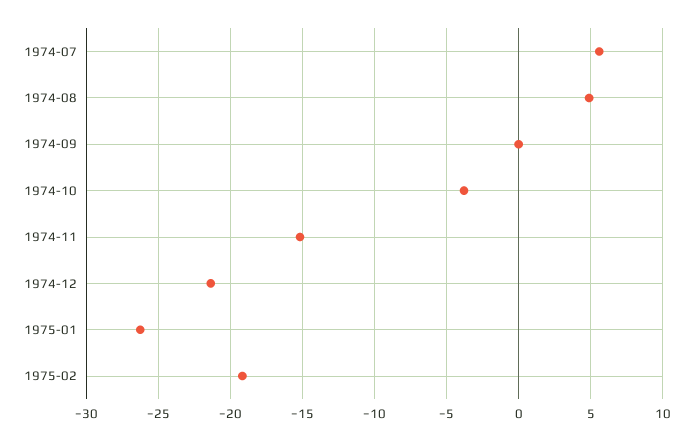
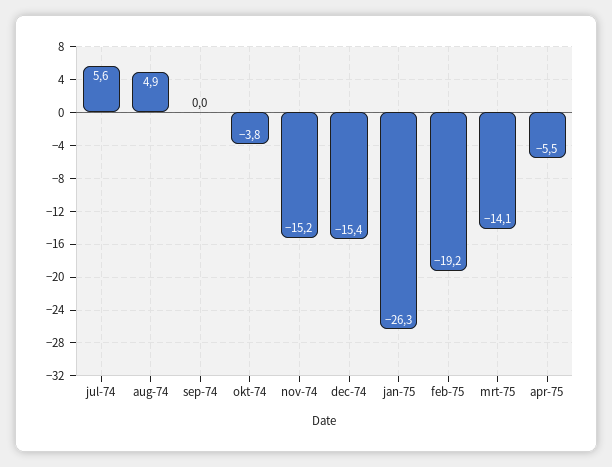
1974-12: -21.5 -> -15.4
mrt-75: none -> -14.1
apr-75: none -> -5.5

